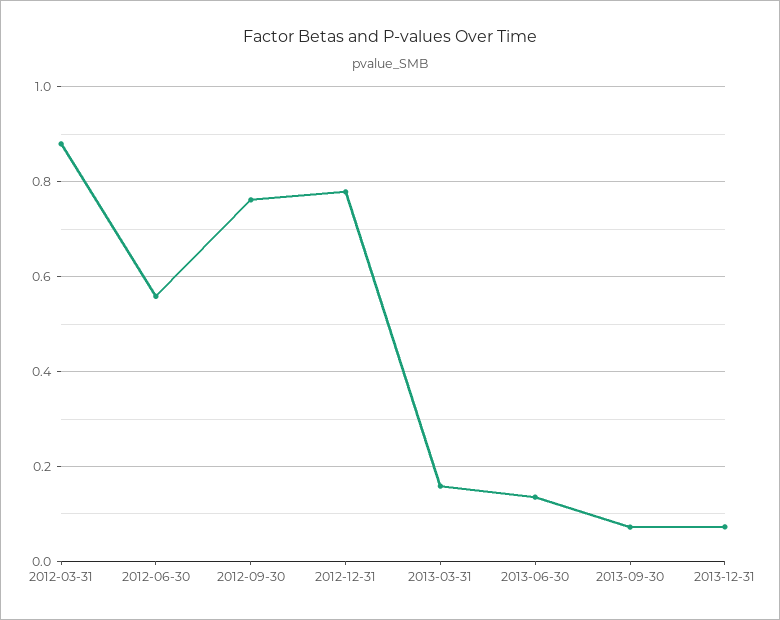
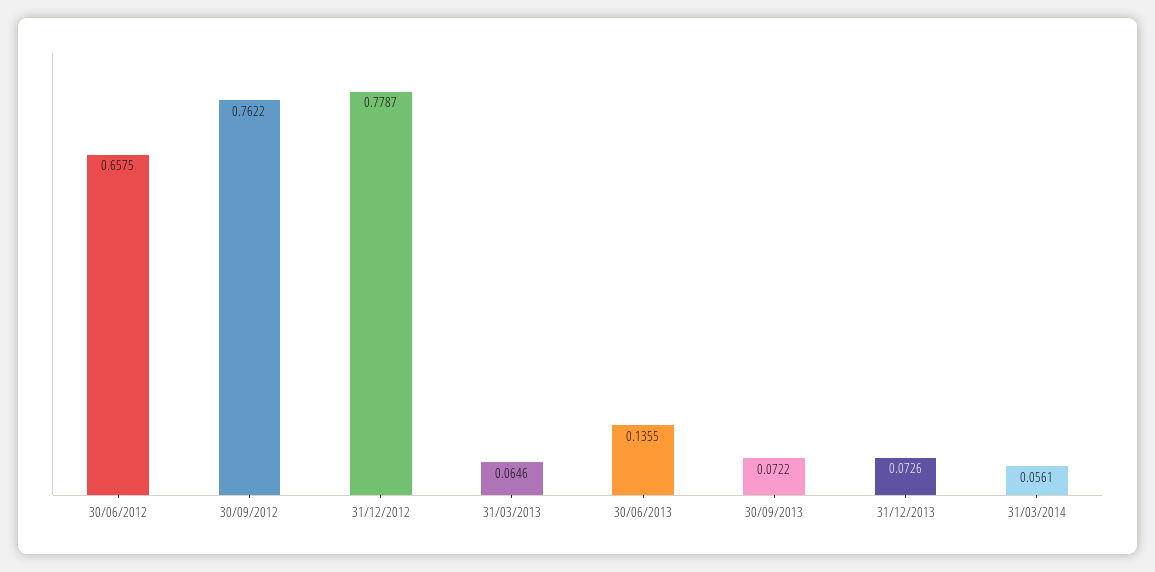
2012-03-31: 0.88 -> none
2012-06-30: 0.56 -> 0.6575
2013-03-31: 0.16 -> 0.0646
31/03/2014: none -> 0.0561

